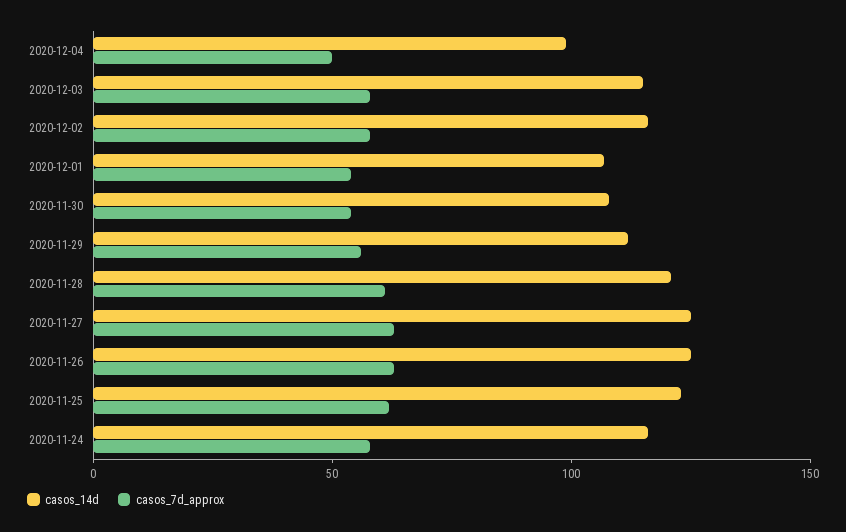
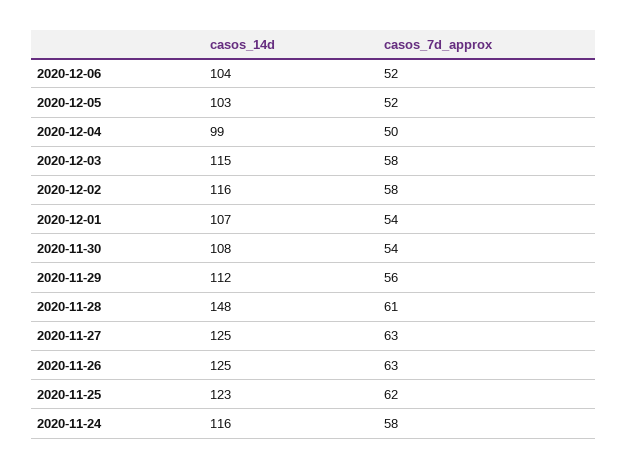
casos_14d, 2020-11-28: 120 -> 148
casos_14d, 2020-12-06: none -> 104
casos_7d_approx, 2020-12-06: none -> 52
casos_14d, 2020-12-05: none -> 103
casos_7d_approx, 2020-12-05: none -> 52

